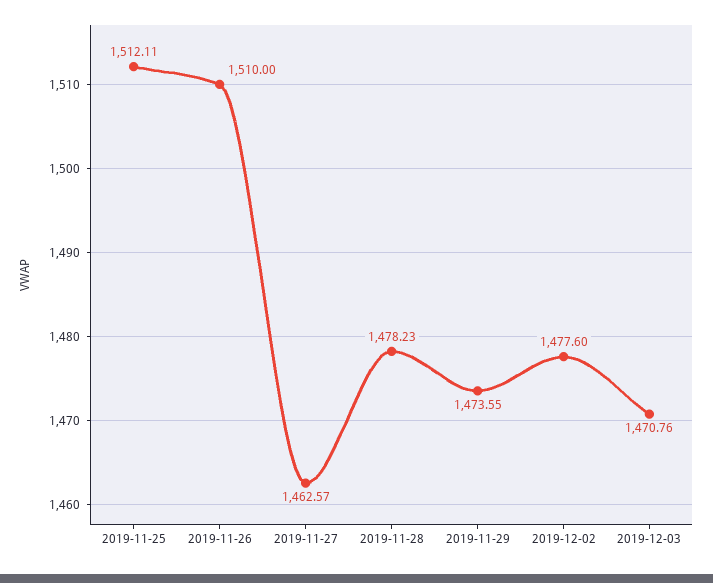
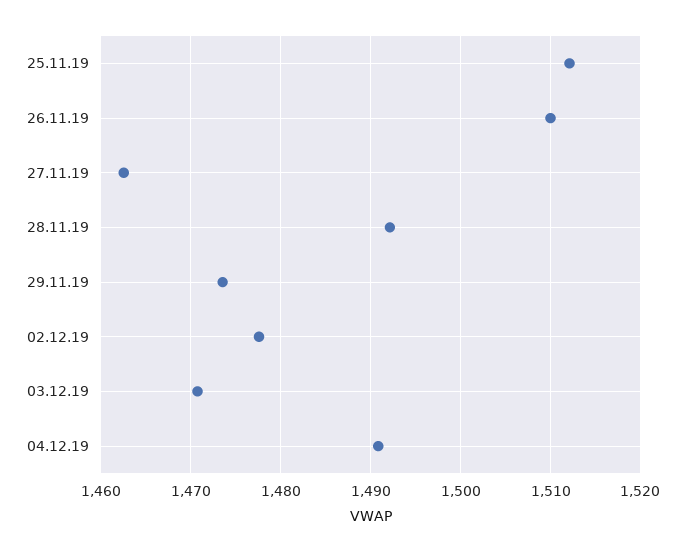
2019-11-28: 1478.23 -> 1492
04.12.19: none -> 1491

